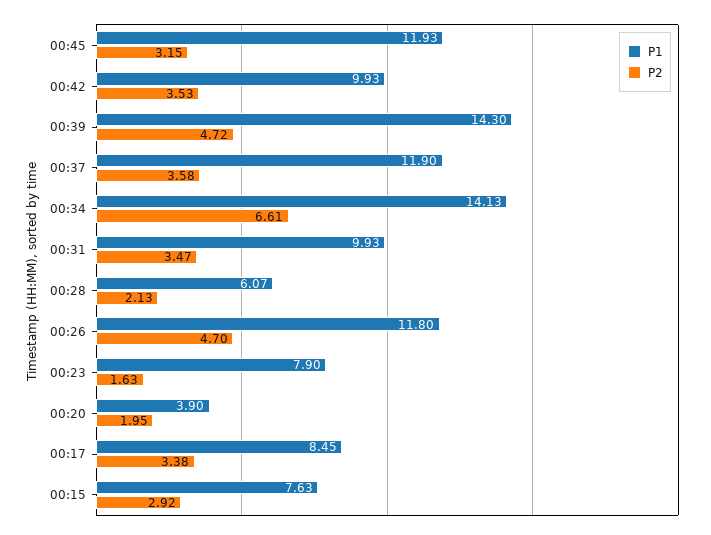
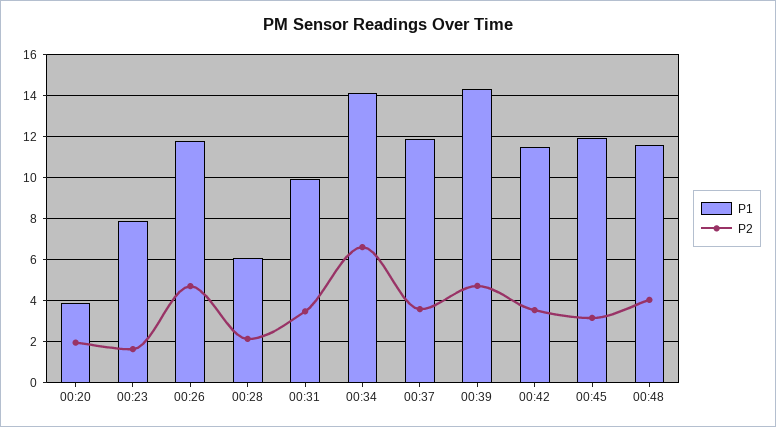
P1, 00:42: 9.93 -> 11.5
P1, 00:17: 8.45 -> none
P2, 00:17: 3.38 -> none
P1, 00:15: 7.63 -> none
P2, 00:15: 2.92 -> none
P1, 00:48: none -> 11.5
P2, 00:48: none -> 4

